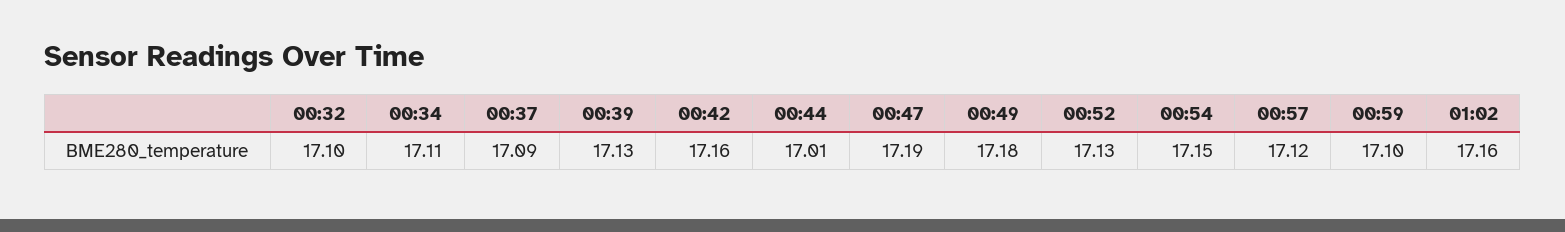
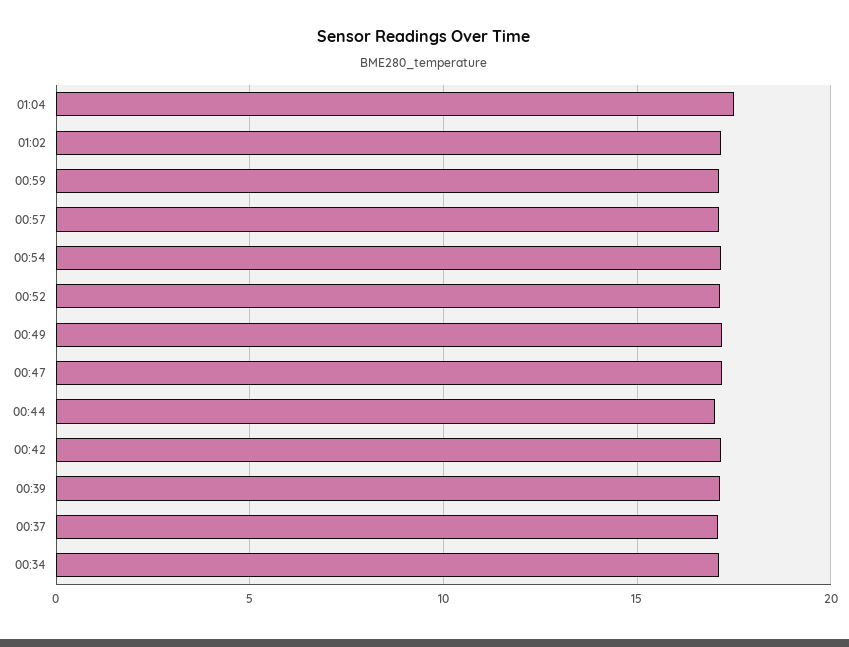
00:32: 17.1 -> none
01:04: none -> 17.5

